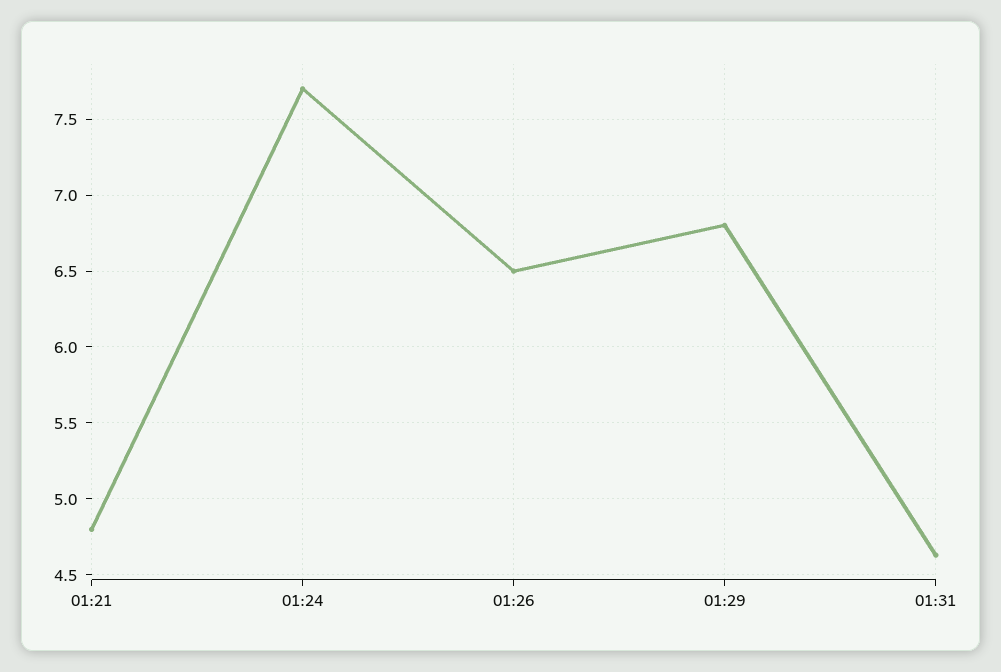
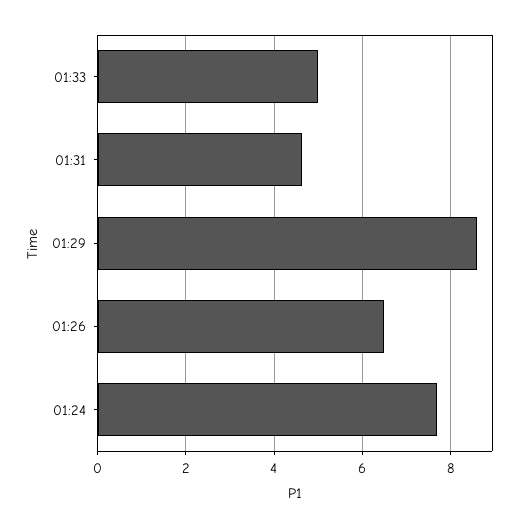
01:21: 4.8 -> none
01:29: 6.8 -> 8.6
01:33: none -> 5

